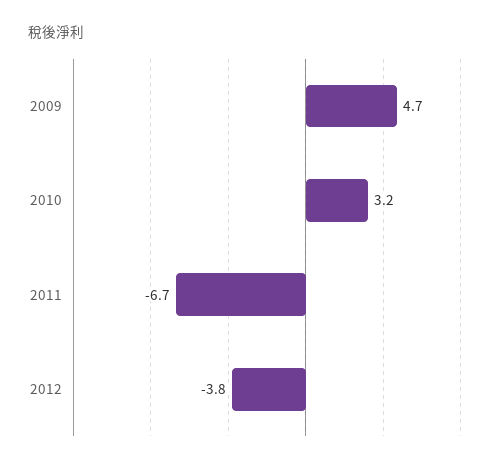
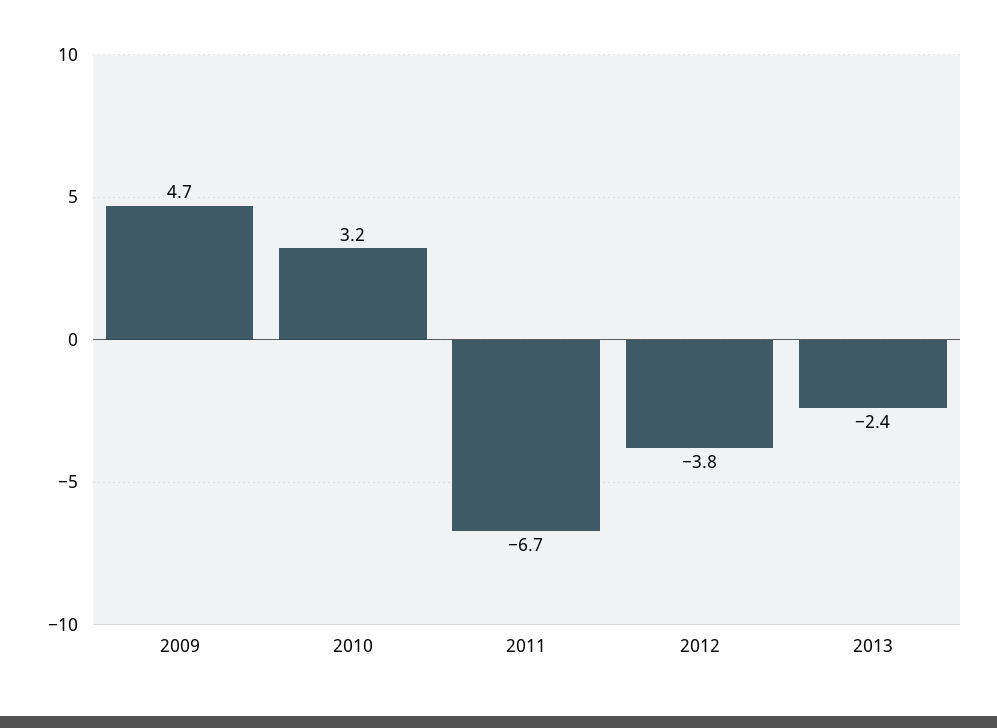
2013: none -> -2.4

